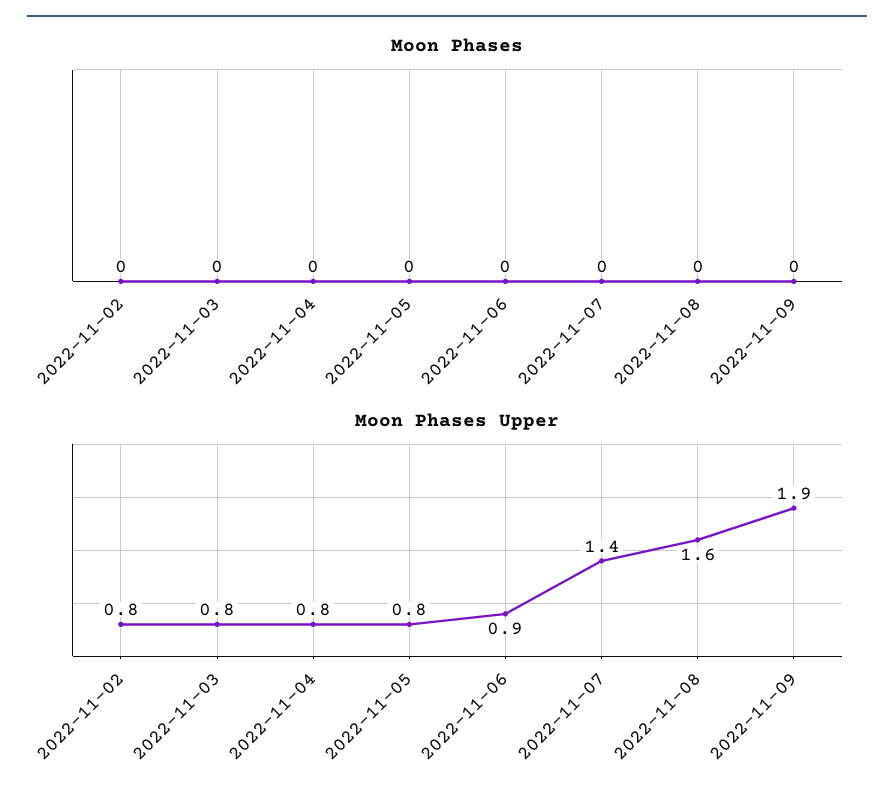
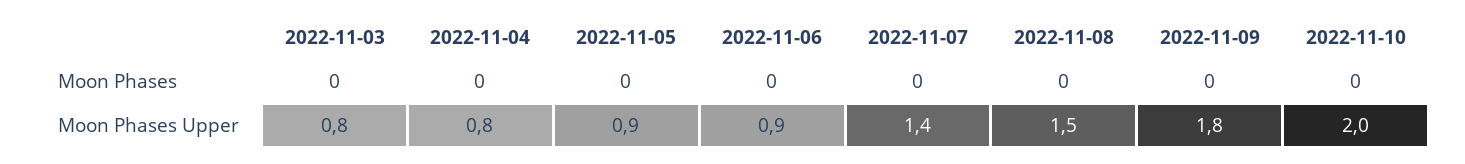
Moon Phases, 2022-11-02: 0 -> none
Moon Phases Upper, 2022-11-02: 0.8 -> none
Moon Phases Upper, 2022-11-05: 0.8 -> 0.9
Moon Phases Upper, 2022-11-08: 1.6 -> 1.5
Moon Phases Upper, 2022-11-09: 1.9 -> 1.8
Moon Phases, 2022-11-10: none -> 0
Moon Phases Upper, 2022-11-10: none -> 2

